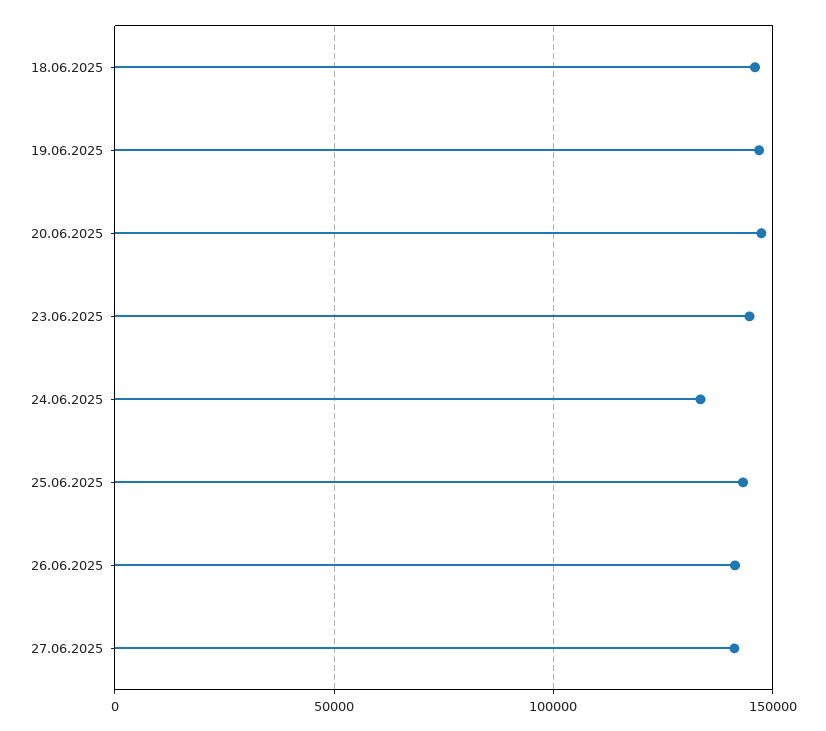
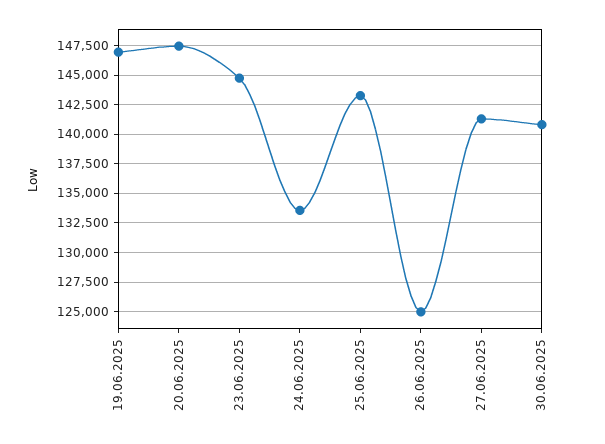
18.06.2025: 145000 -> none
26.06.2025: 140000 -> 125000
30.06.2025: none -> 140000

